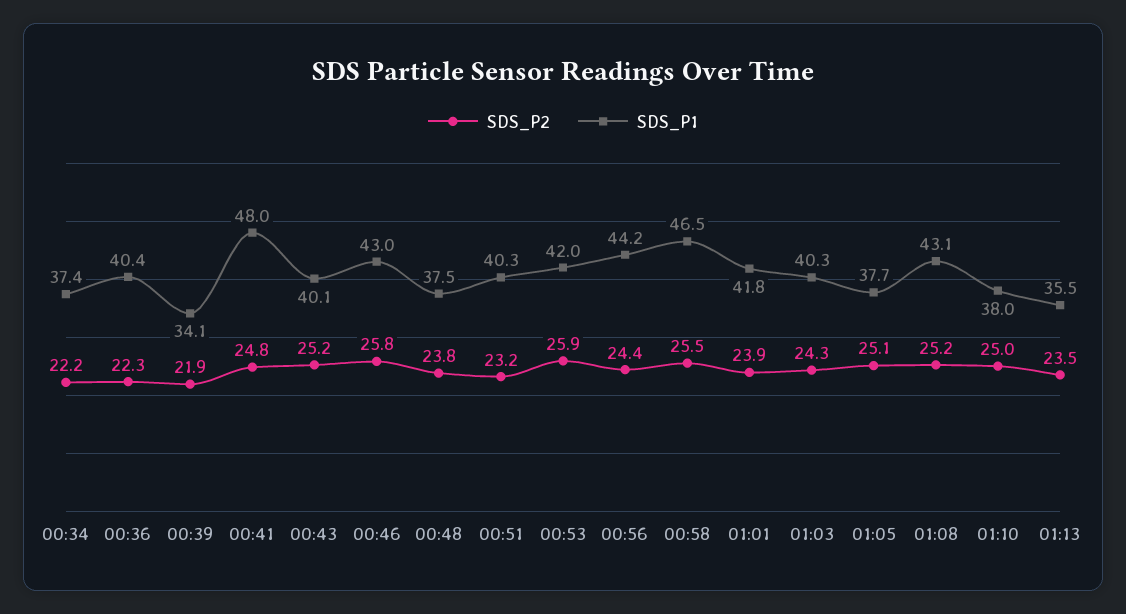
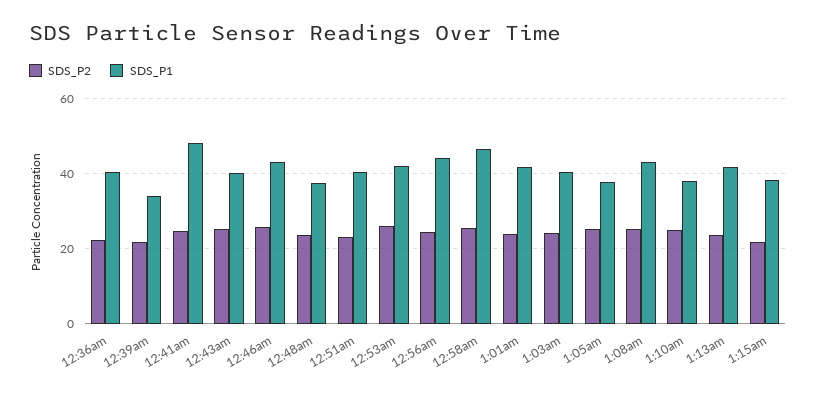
SDS_P2, 00:34: 22.2 -> none
SDS_P1, 00:34: 37.4 -> none
SDS_P1, 01:13: 35.5 -> 42
SDS_P2, 1:15am: none -> 22
SDS_P1, 1:15am: none -> 38

